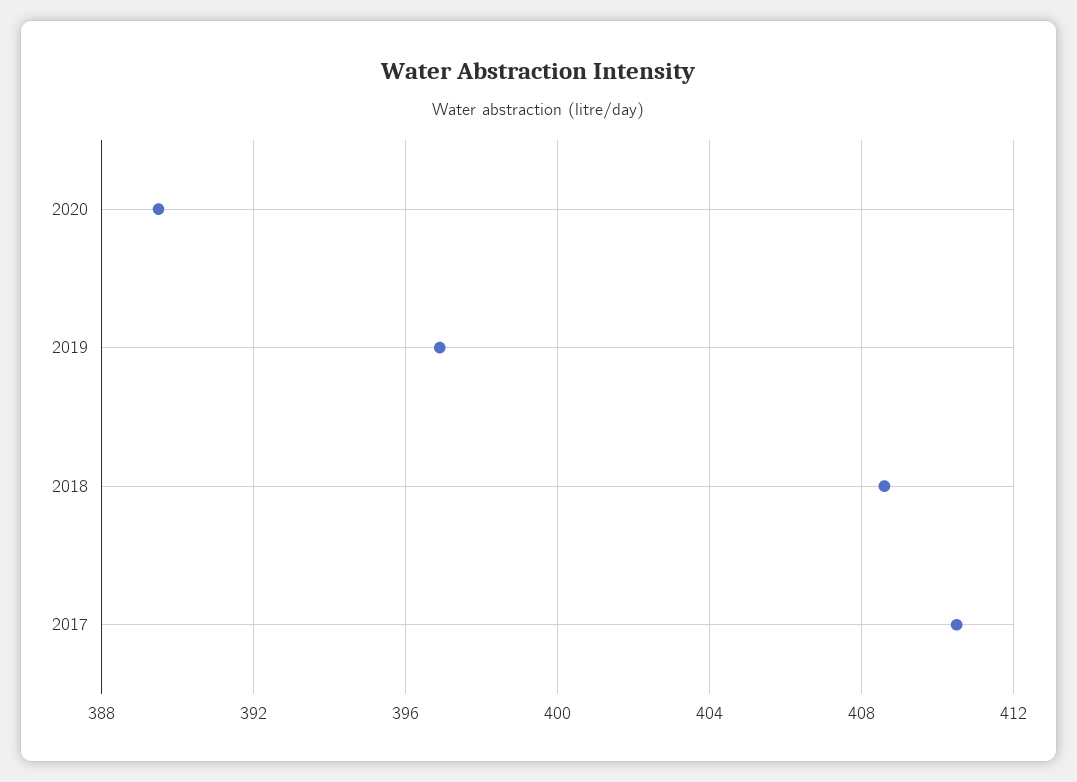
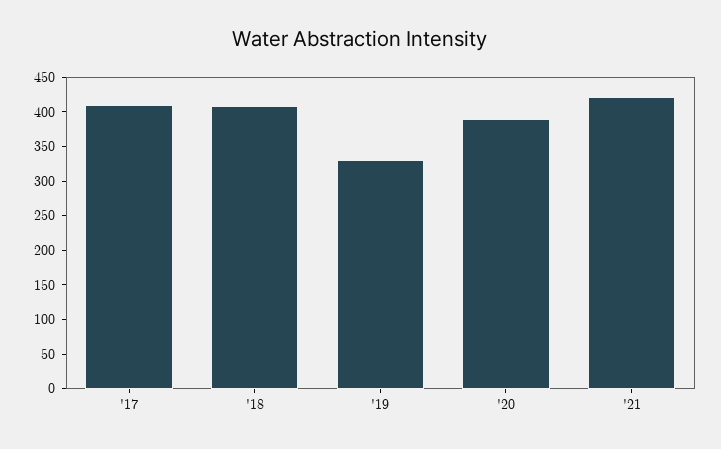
2019: 397 -> 325
'21: none -> 425

